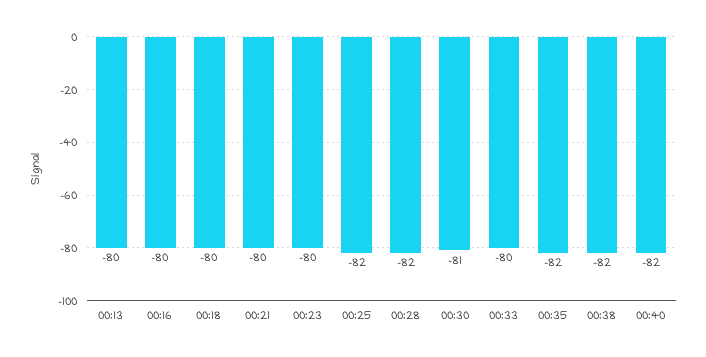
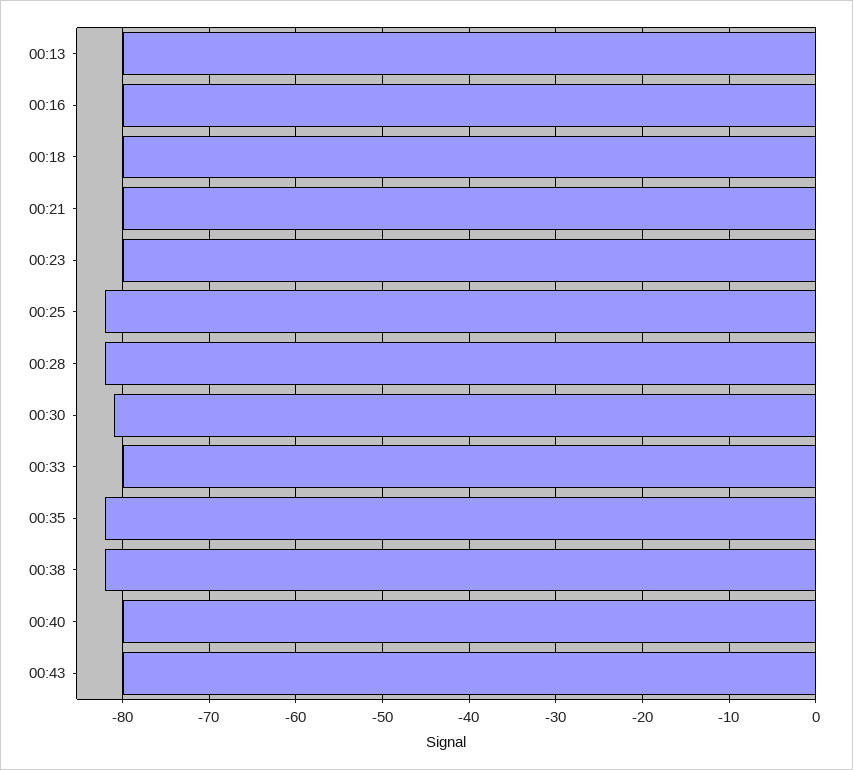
00:40: -82 -> -80
00:43: none -> -80

